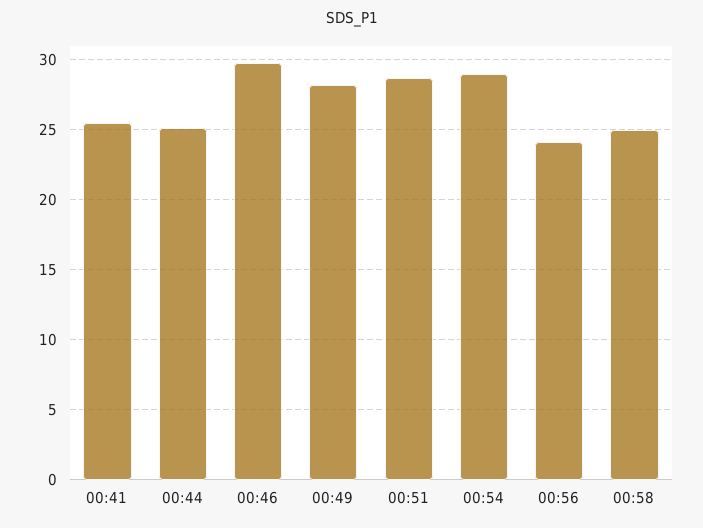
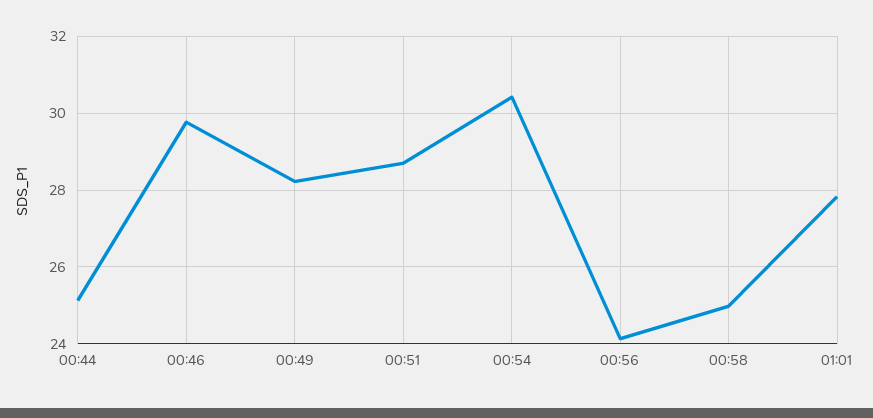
00:41: 25.5 -> none
00:54: 29 -> 30.4
01:01: none -> 27.8

